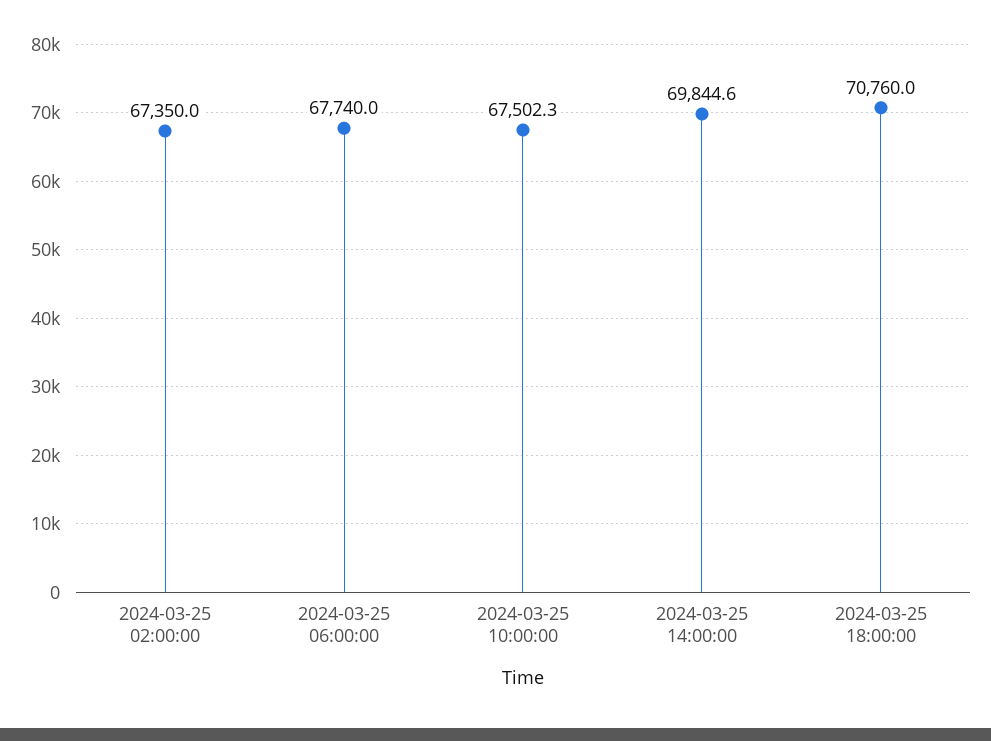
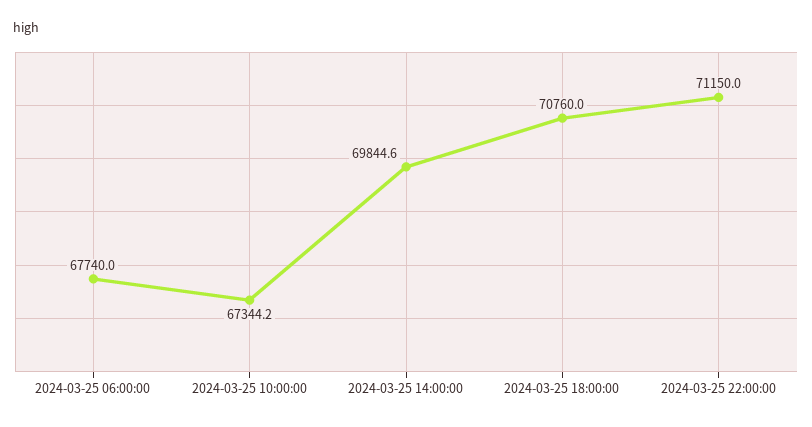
2024-03-25 02:00:00: 67350 -> none
2024-03-25 10:00:00: 67502.3 -> 67344.2
2024-03-25 22:00:00: none -> 71150

